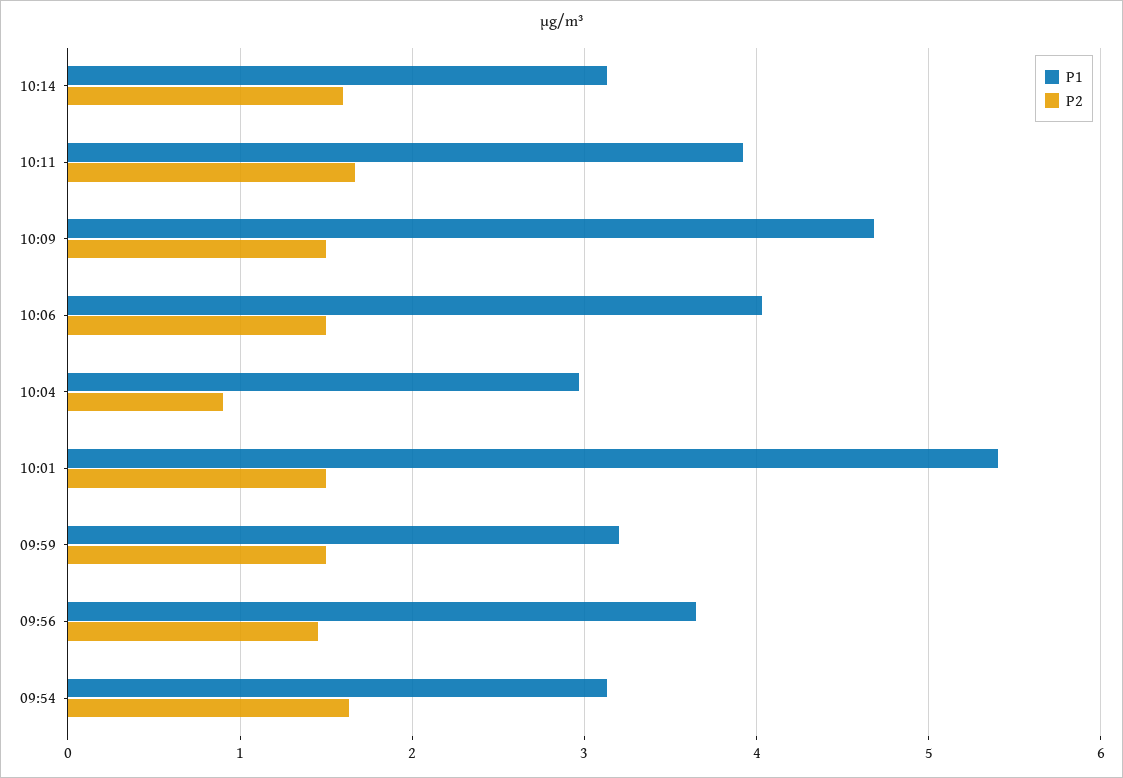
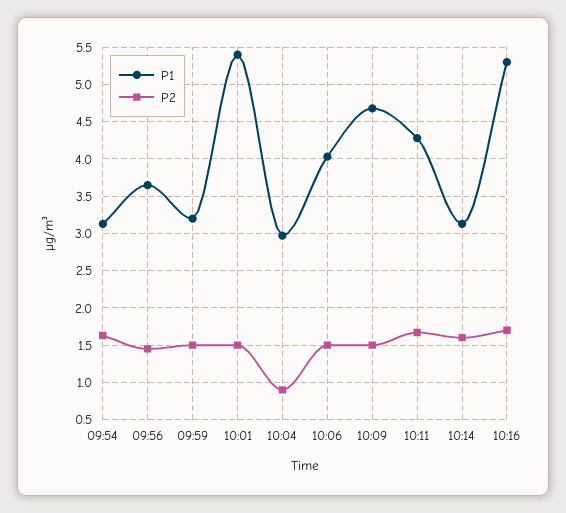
P1, 10:11: 3.9 -> 4.3
P1, 10:16: none -> 5.3
P2, 10:16: none -> 1.7

